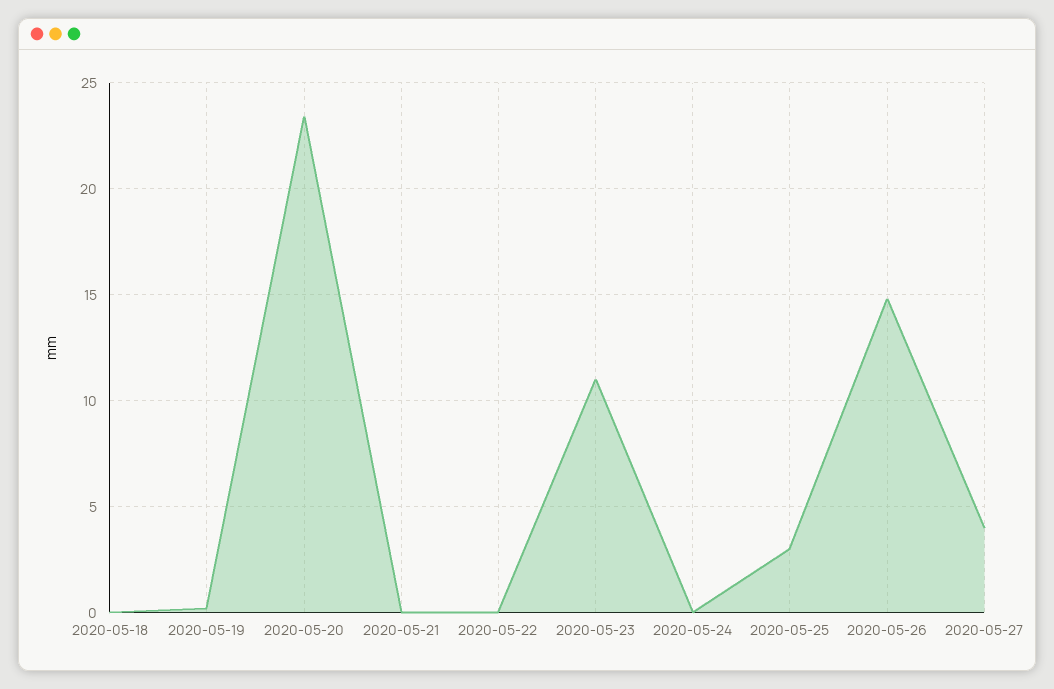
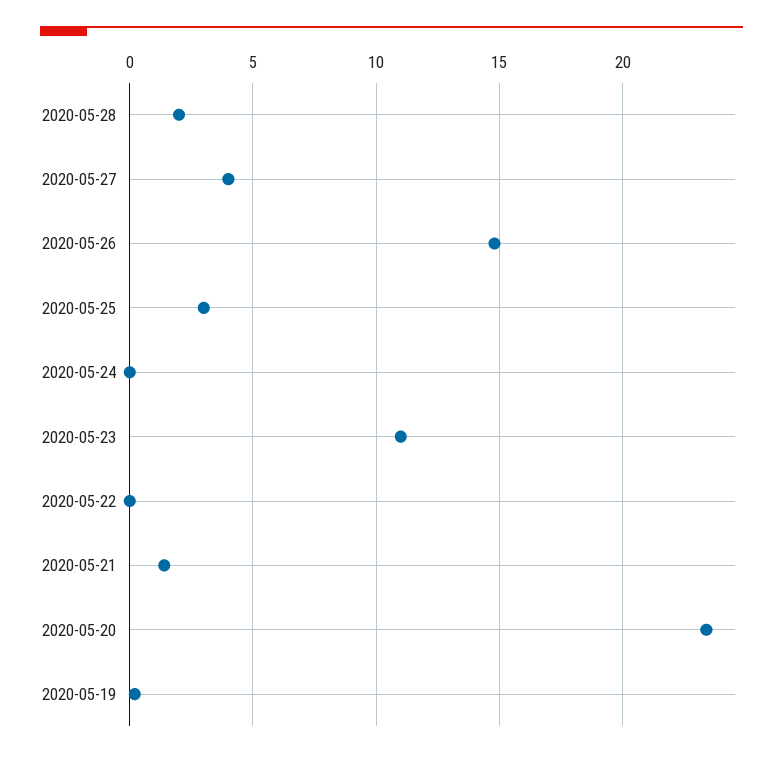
2020-05-18: 0 -> none
2020-05-21: 0 -> 1.5
2020-05-28: none -> 2

